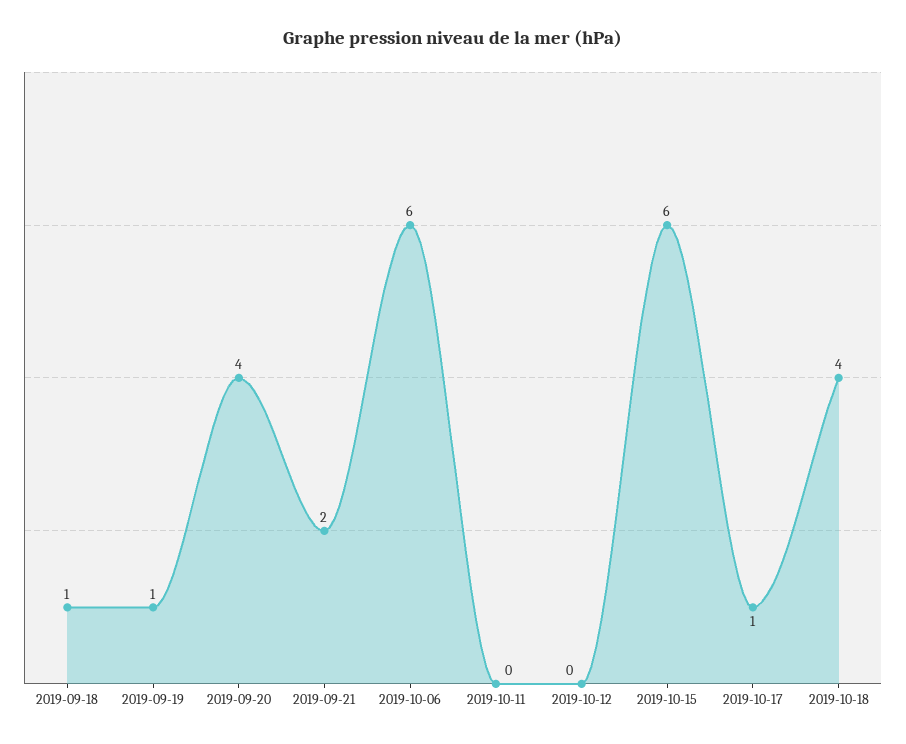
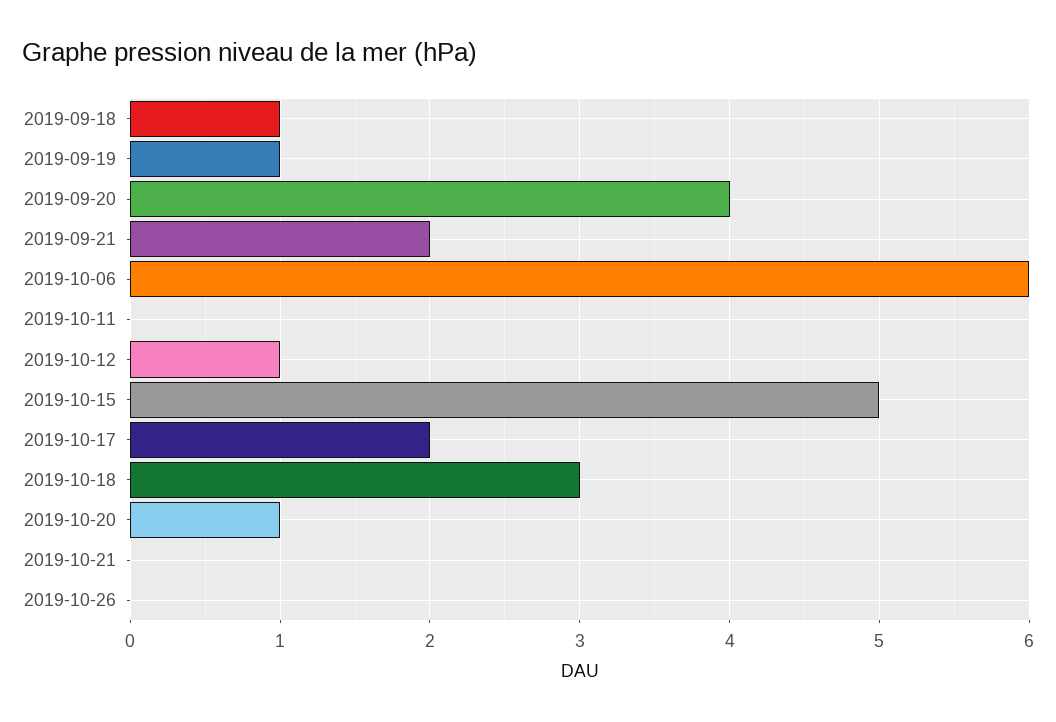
2019-10-12: 0 -> 1
2019-10-15: 6 -> 5
2019-10-17: 1 -> 2
2019-10-18: 4 -> 3
2019-10-20: none -> 1
2019-10-21: none -> 0
2019-10-26: none -> 0

